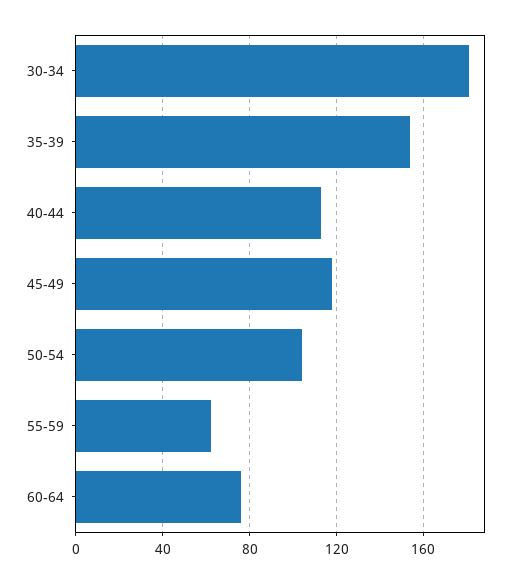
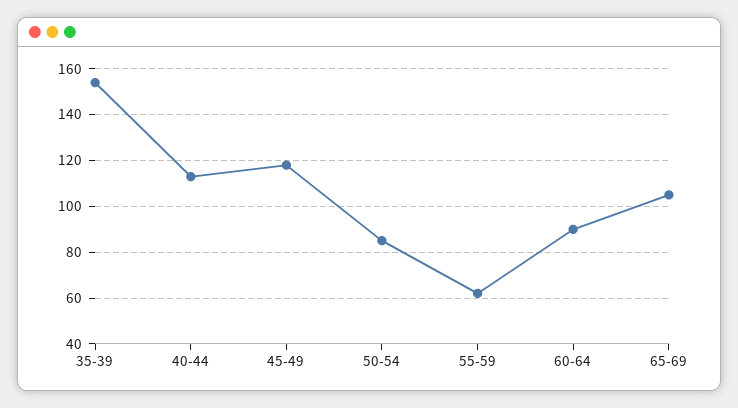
30-34: 180 -> none
50-54: 105 -> 85
60-64: 75 -> 90
65-69: none -> 105

